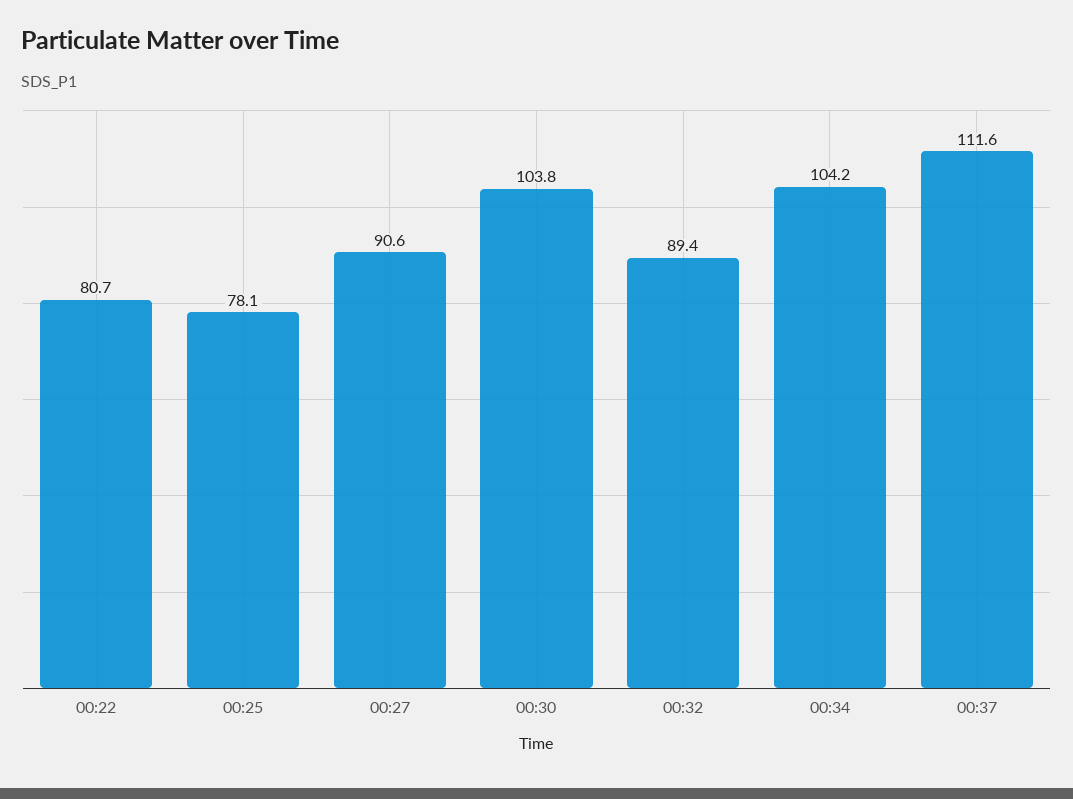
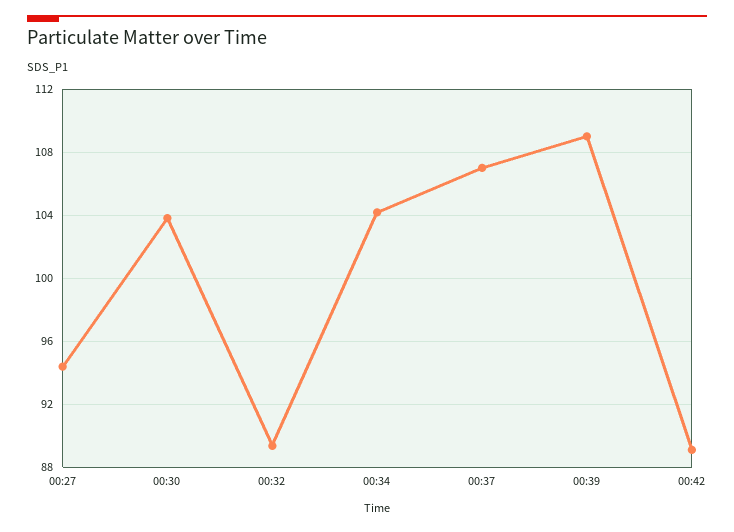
00:22: 80.7 -> none
00:25: 78.1 -> none
00:27: 90.6 -> 94.5
00:37: 111.6 -> 107
00:39: none -> 109
00:42: none -> 89

